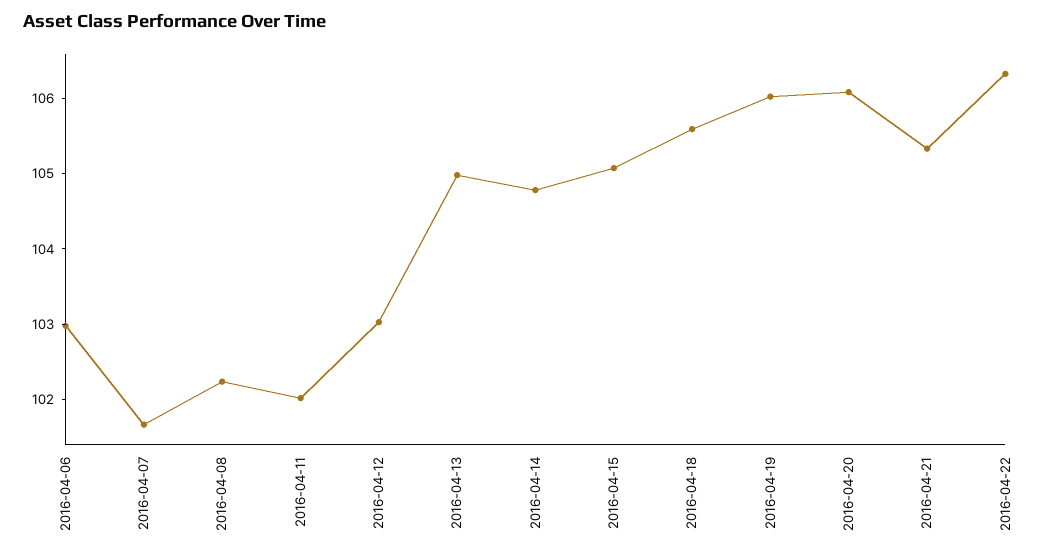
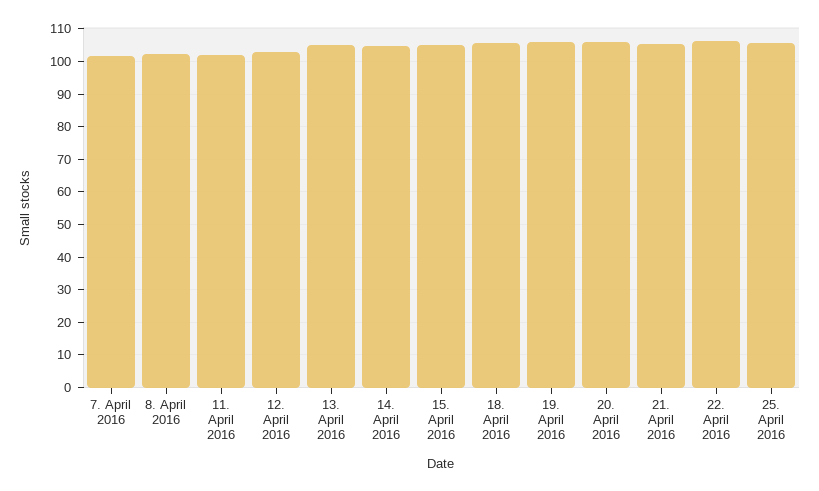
2016-04-06: 103 -> none
25. April 2016: none -> 106

